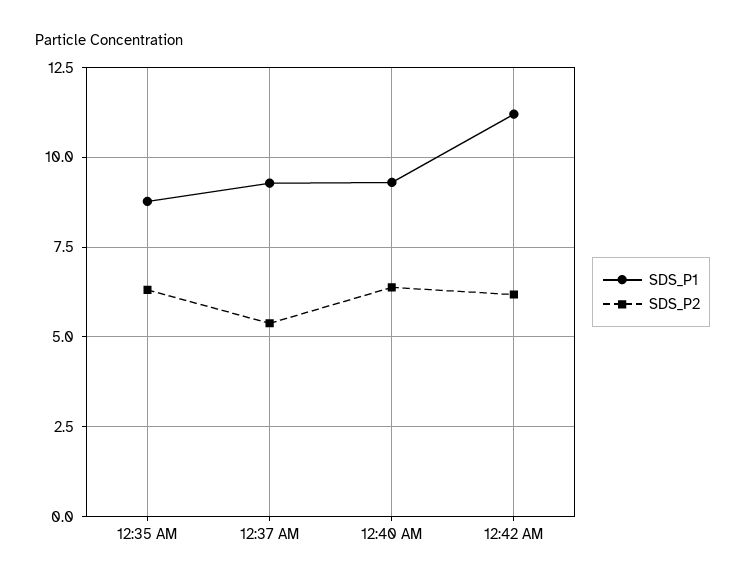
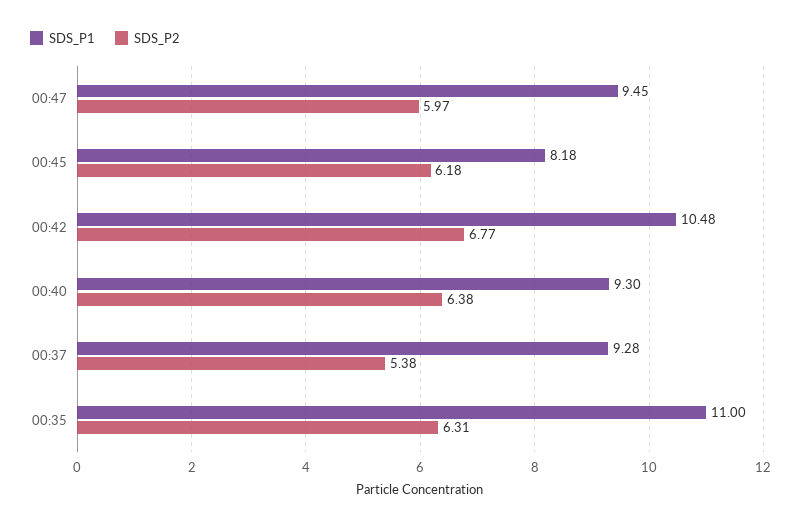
SDS_P1, 12:35 AM: 8.75 -> 11
SDS_P1, 12:42 AM: 11.25 -> 10.48
SDS_P2, 12:42 AM: 6.25 -> 6.77
SDS_P1, 00:47: none -> 9.45
SDS_P2, 00:47: none -> 5.97
SDS_P1, 00:45: none -> 8.18
SDS_P2, 00:45: none -> 6.18

